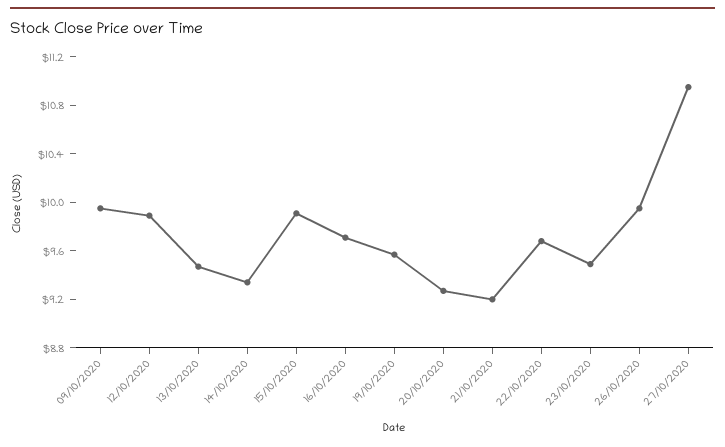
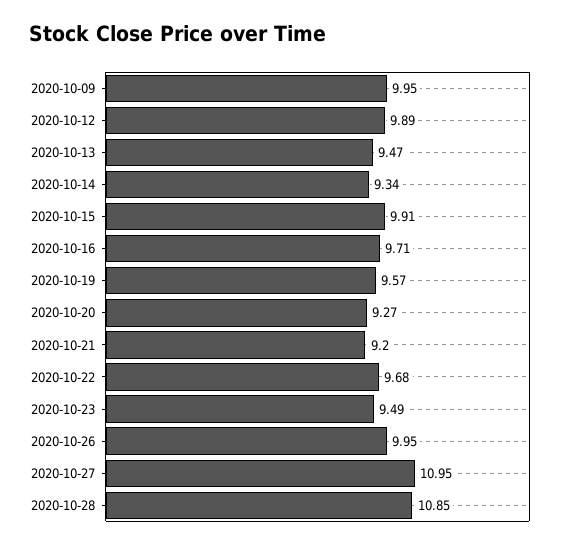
2020-10-28: none -> 10.85

